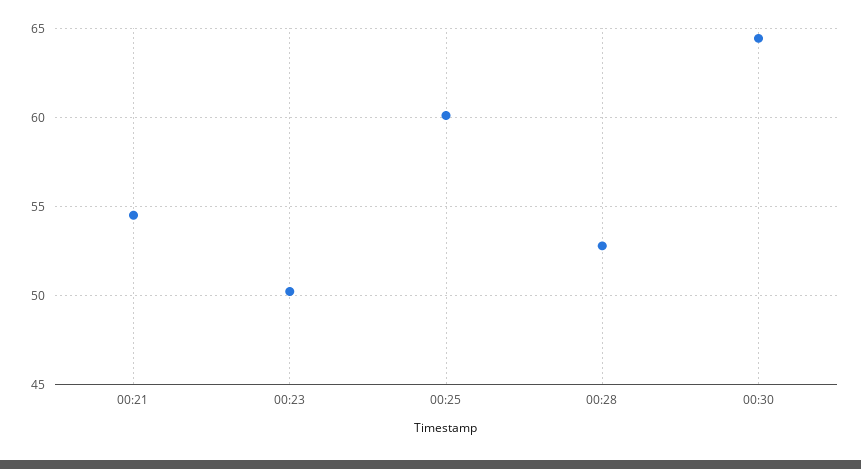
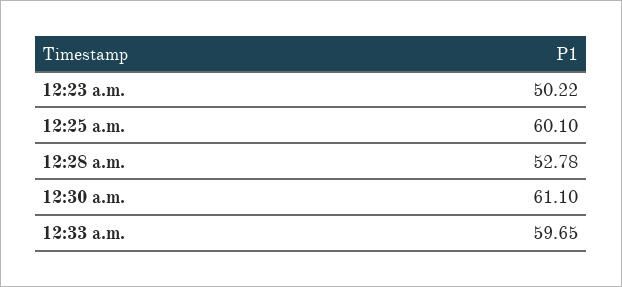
00:21: 54.5 -> none
00:30: 64.5 -> 61.1
12:33 a.m.: none -> 59.65

